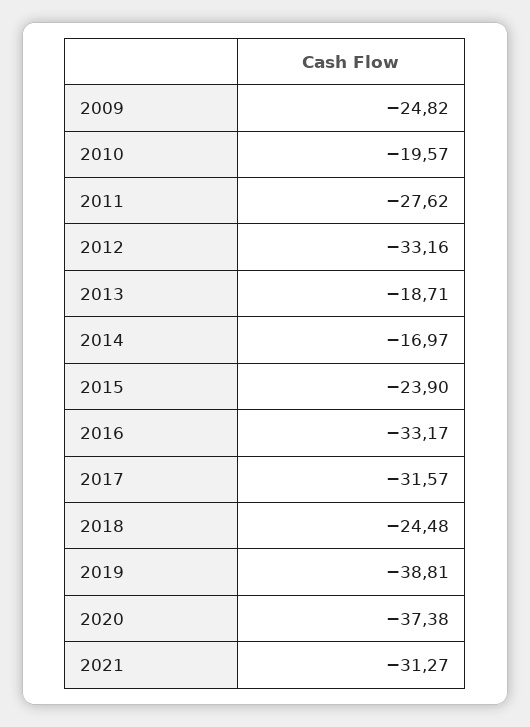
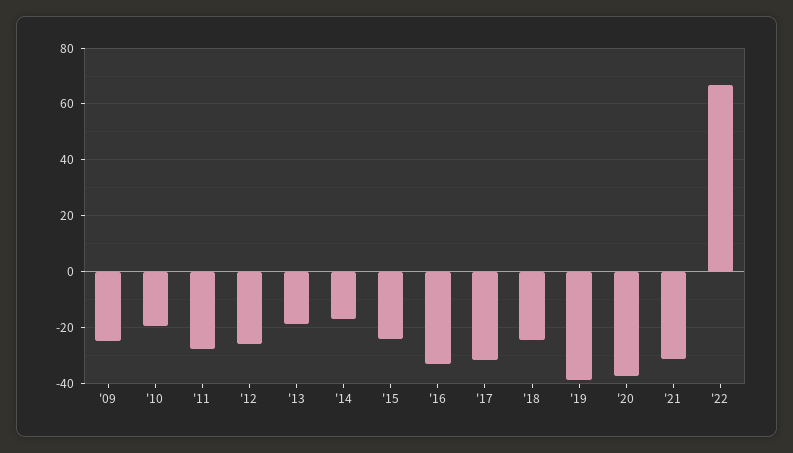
2012: -33.16 -> -25
'22: none -> 67.5

